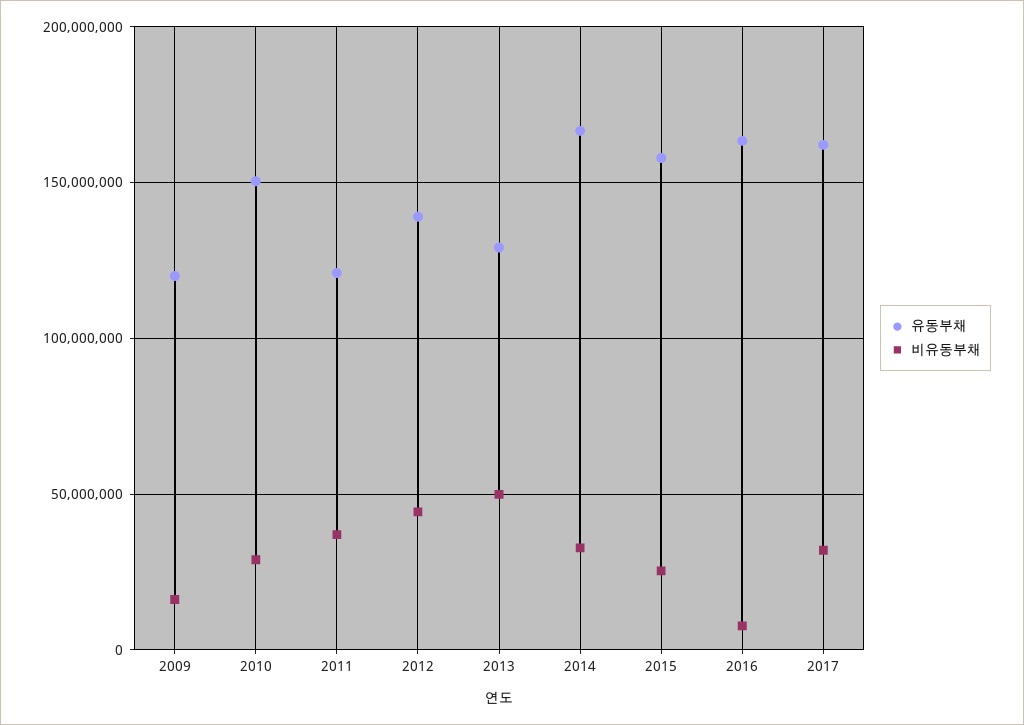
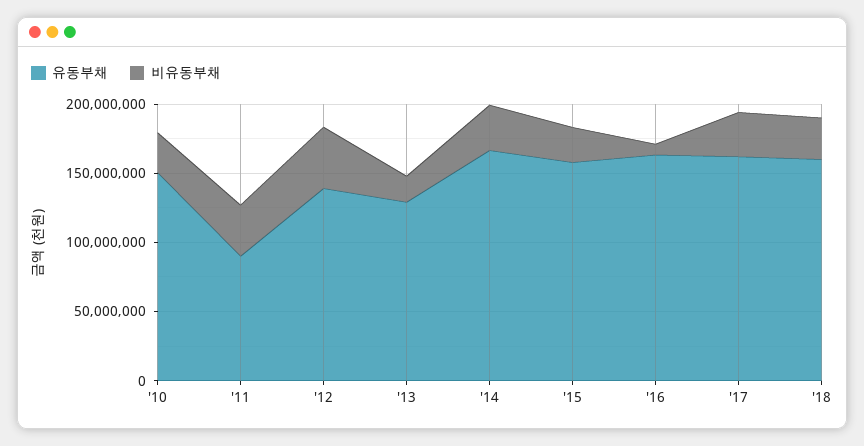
유동부채, 2009: 120000000 -> none
비유동부채, 2009: 15000000 -> none
유동부채, 2011: 120000000 -> 90000000
비유동부채, 2013: 50000000 -> 20000000
유동부채, '18: none -> 160000000
비유동부채, '18: none -> 30000000

